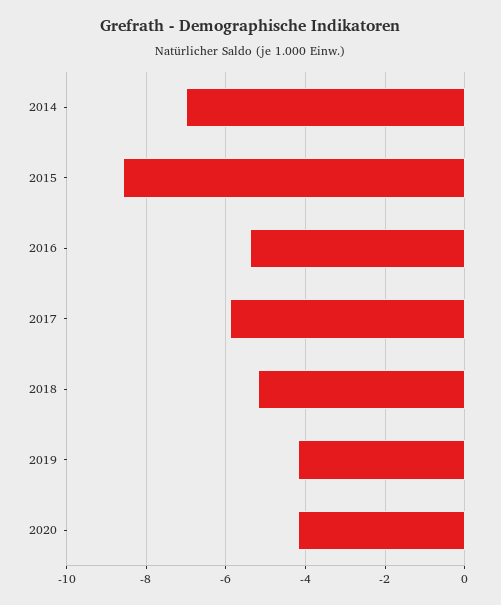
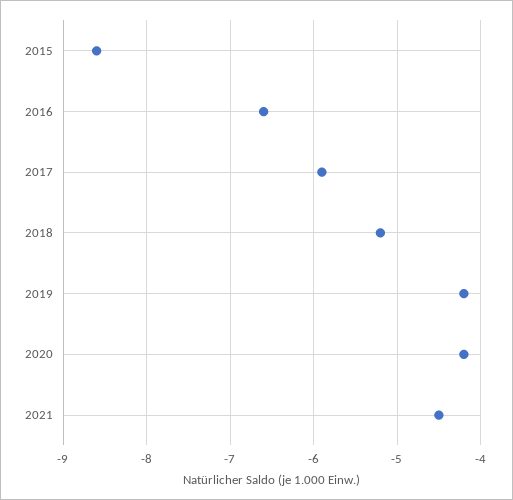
2014: -7 -> none
2016: -5.5 -> -6.6
2021: none -> -4.5

